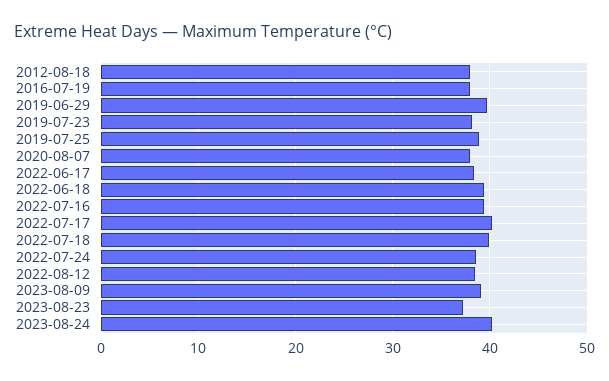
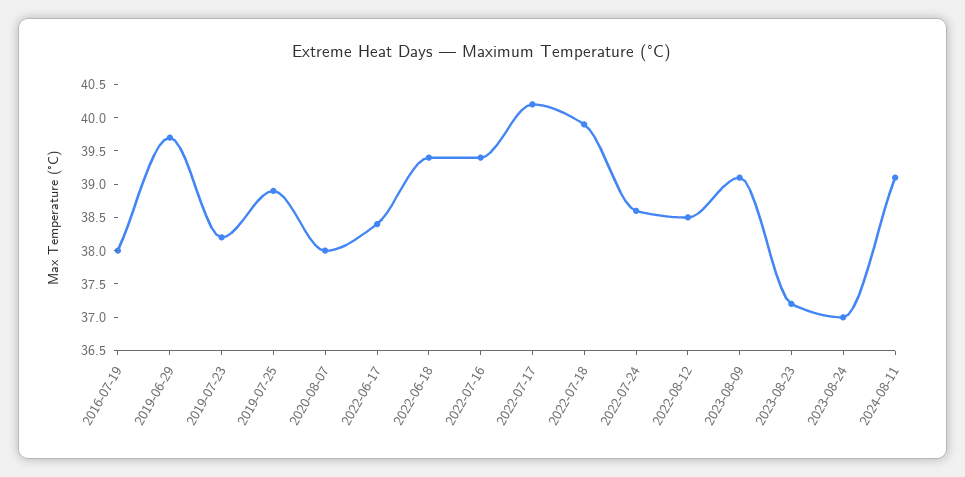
2012-08-18: 38 -> none
2023-08-24: 40 -> 37
2024-08-11: none -> 39

